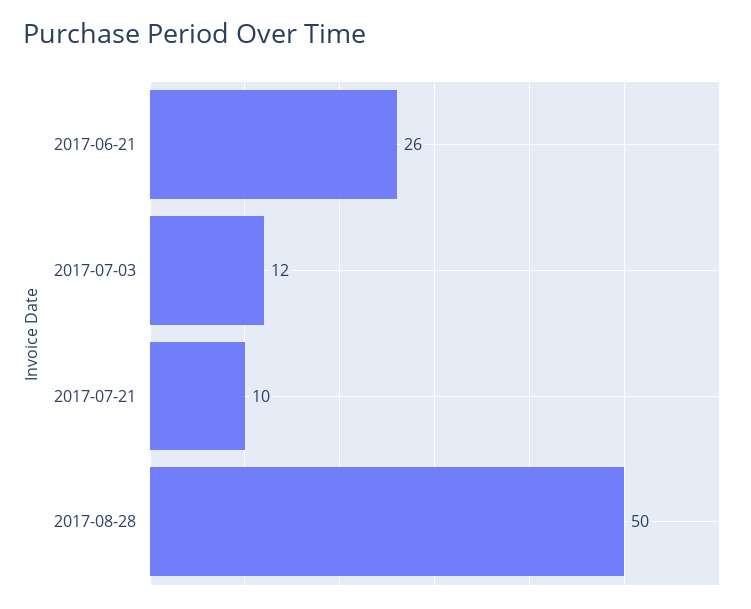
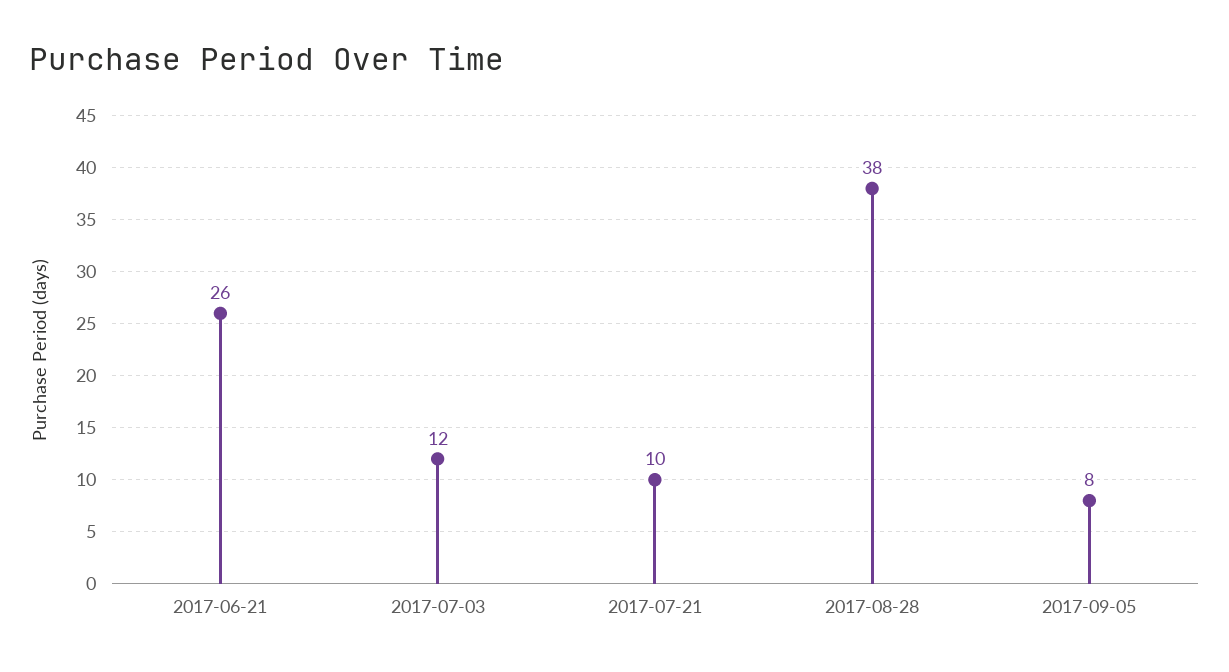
2017-08-28: 50 -> 38
2017-09-05: none -> 8

